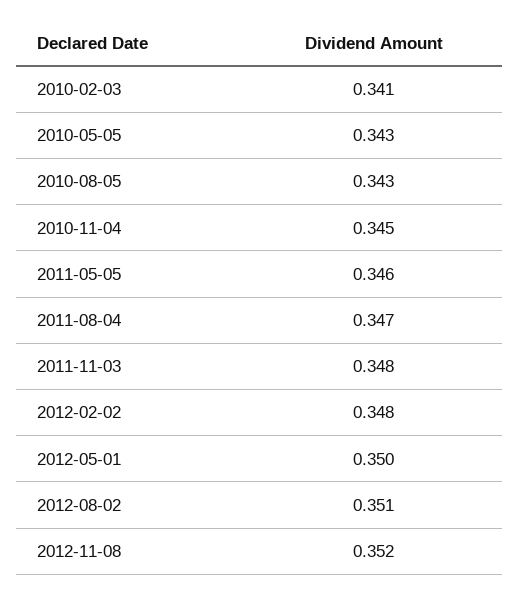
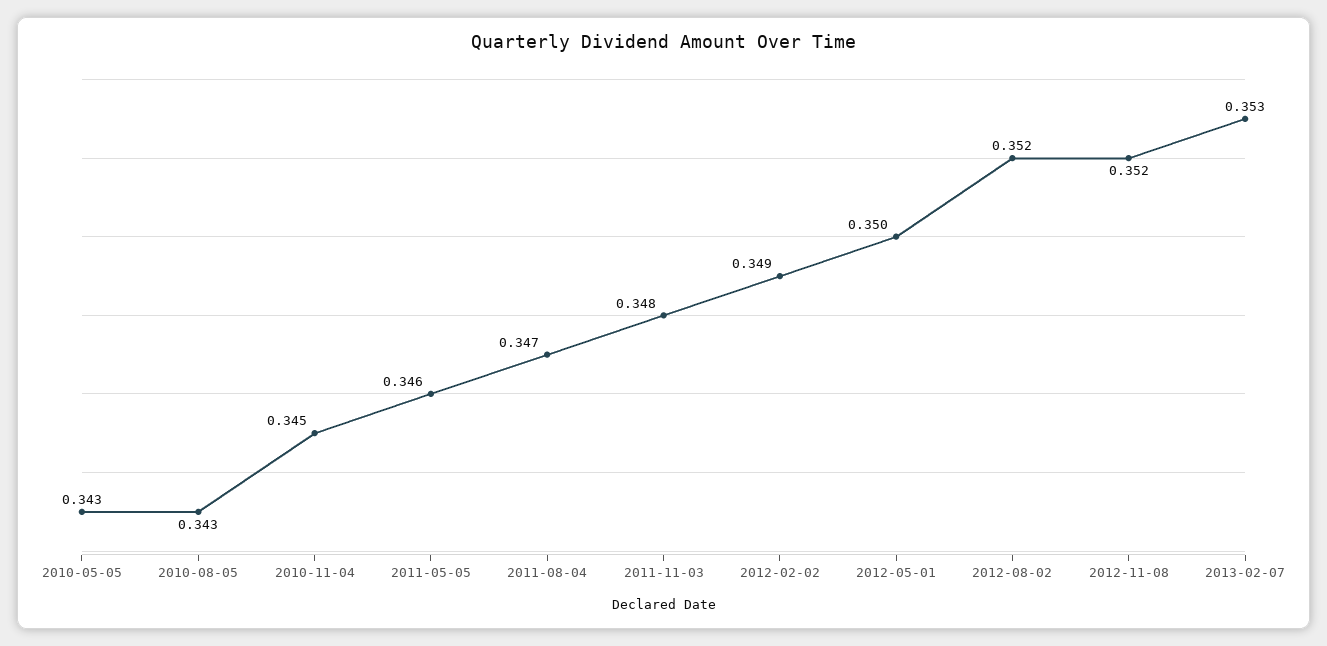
2010-02-03: 0.341 -> none
2012-02-02: 0.348 -> 0.349
2012-08-02: 0.351 -> 0.352
2013-02-07: none -> 0.353

